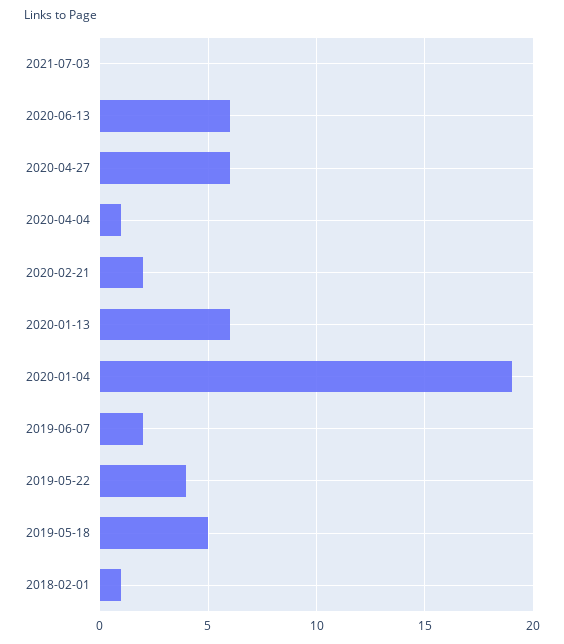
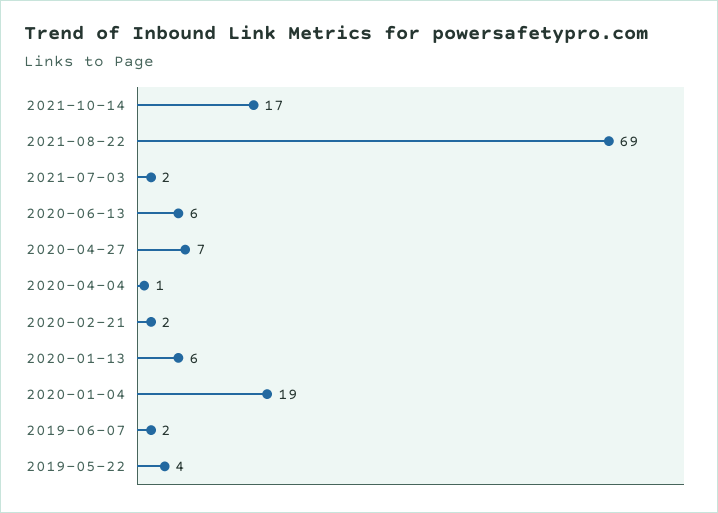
2021-07-03: 0 -> 2
2020-04-27: 6 -> 7
2019-05-18: 5 -> none
2018-02-01: 1 -> none
2021-10-14: none -> 17
2021-08-22: none -> 69

